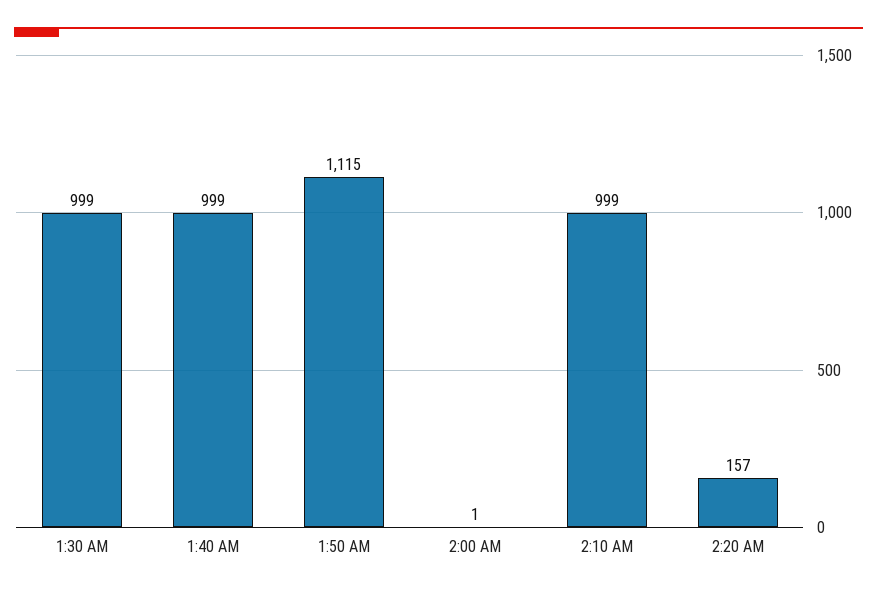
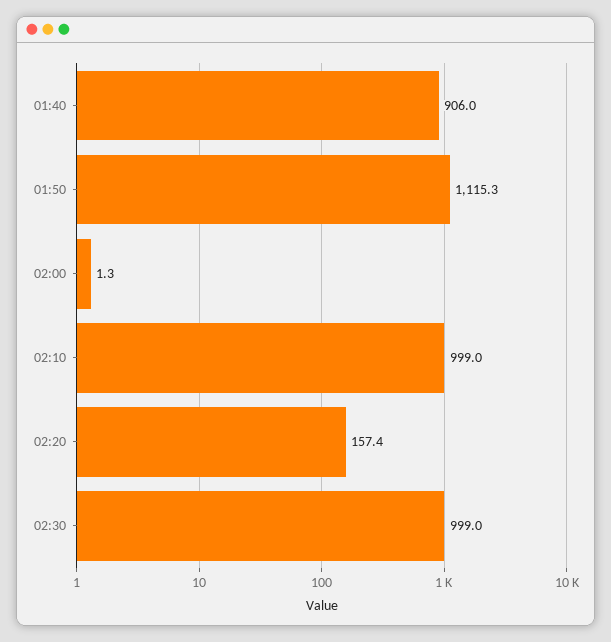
1:30 AM: 999 -> none
1:40 AM: 999 -> 906
02:30: none -> 999

